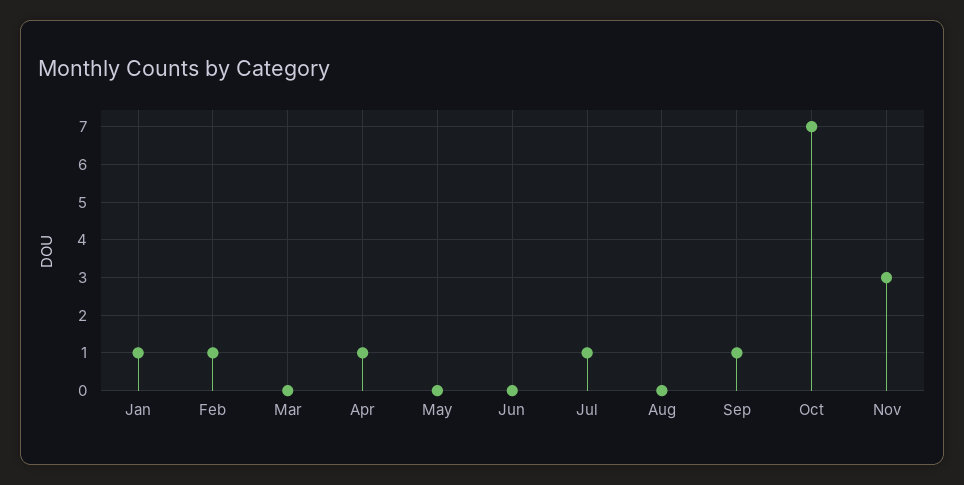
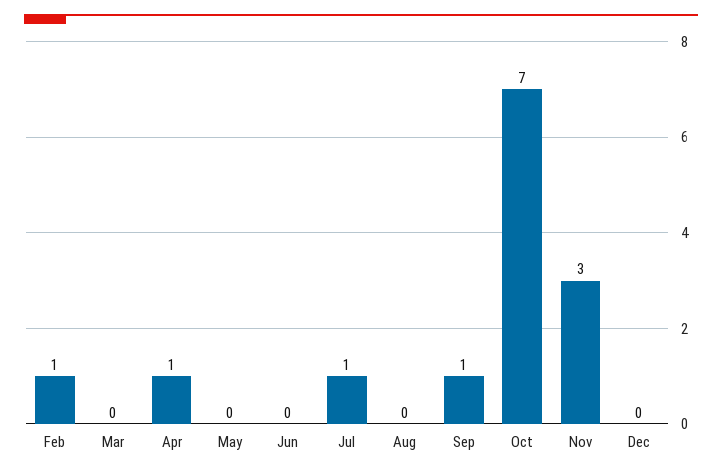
Jan: 1 -> none
Dec: none -> 0

